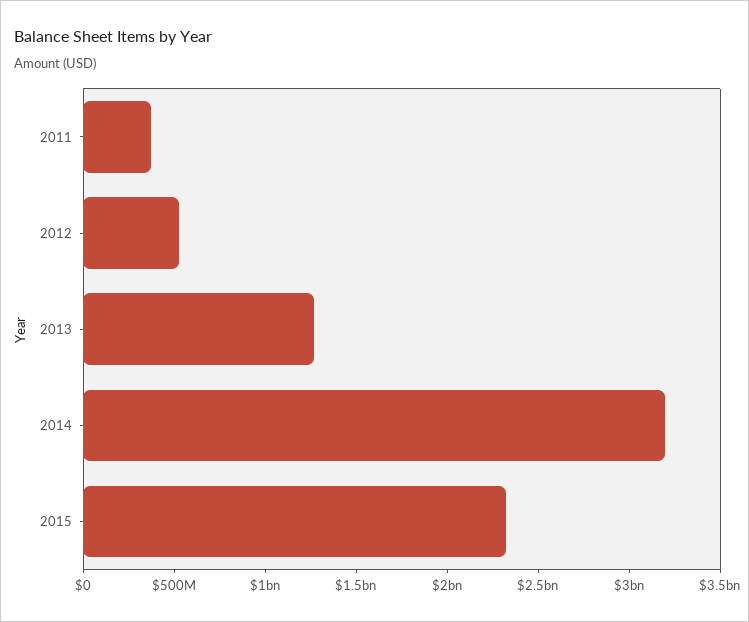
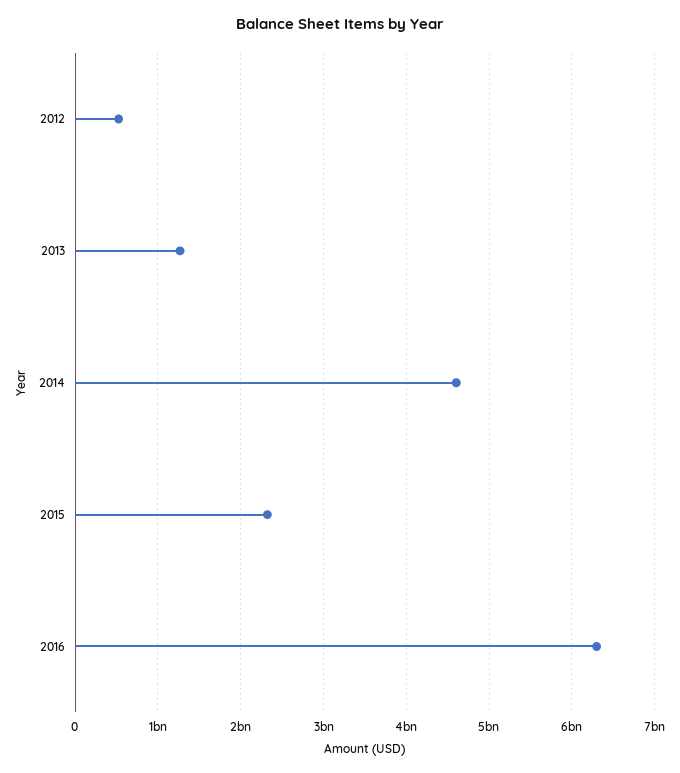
2011: 400000000 -> none
2014: 3200000000 -> 4600000000
2016: none -> 6300000000

